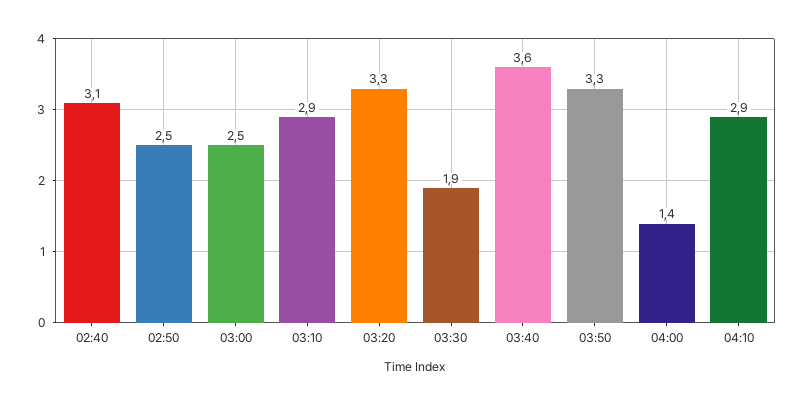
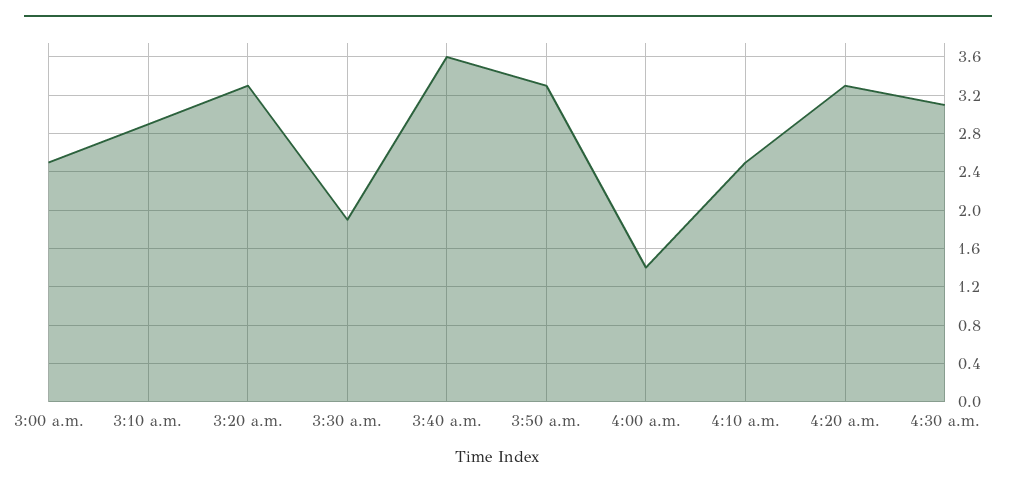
02:40: 3.1 -> none
02:50: 2.5 -> none
04:10: 2.9 -> 2.5
4:20 a.m.: none -> 3.3
4:30 a.m.: none -> 3.1

